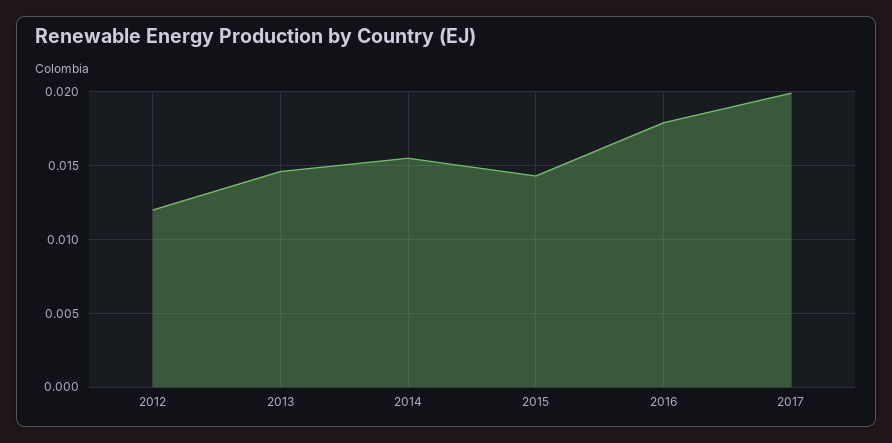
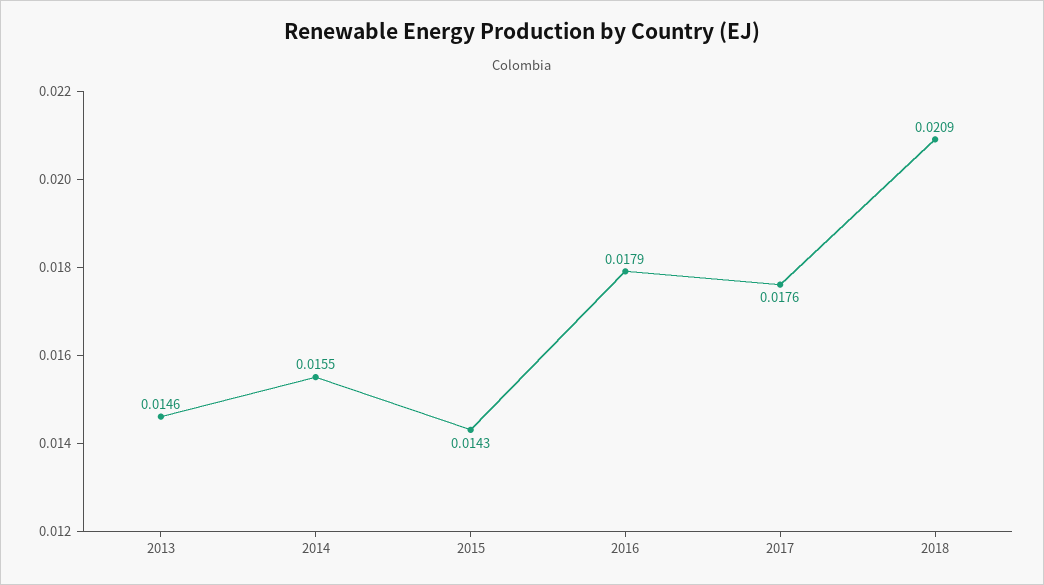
2012: 0.012 -> none
2017: 0.02 -> 0.0176
2018: none -> 0.0209

